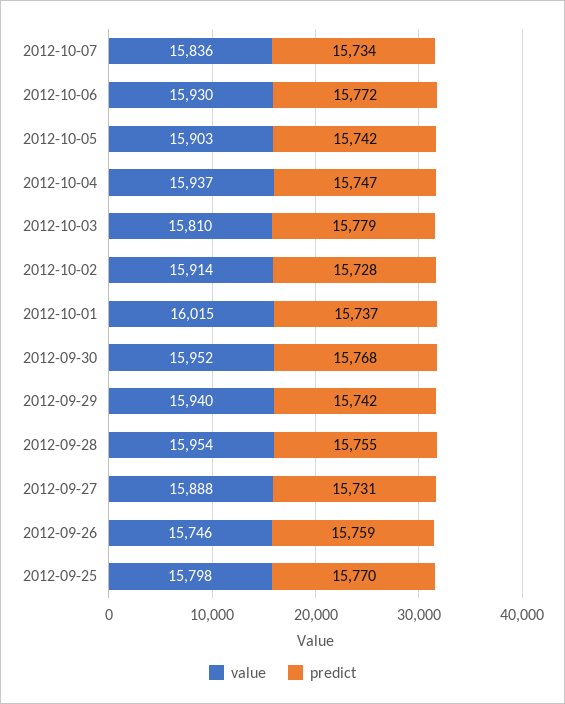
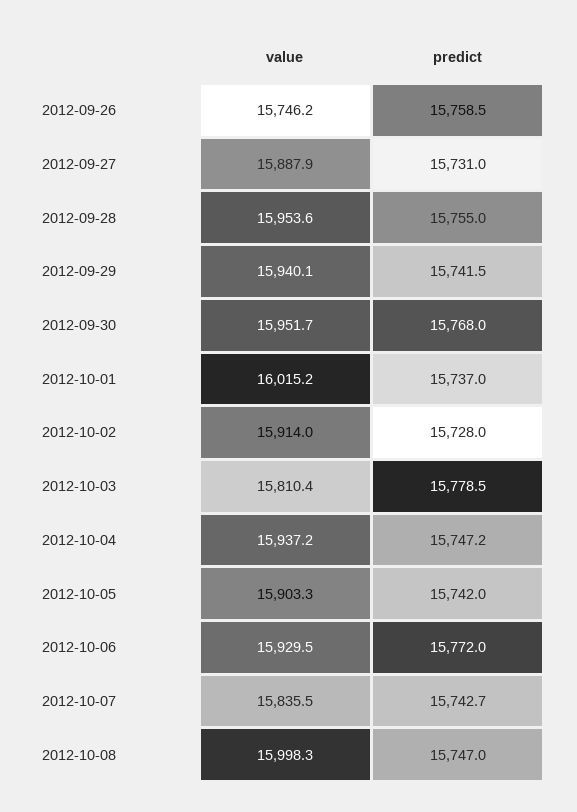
predict, 2012-10-07: 15734 -> 15742.7
value, 2012-09-25: 15798 -> none
predict, 2012-09-25: 15770 -> none
value, 2012-10-08: none -> 15998.3
predict, 2012-10-08: none -> 15747

